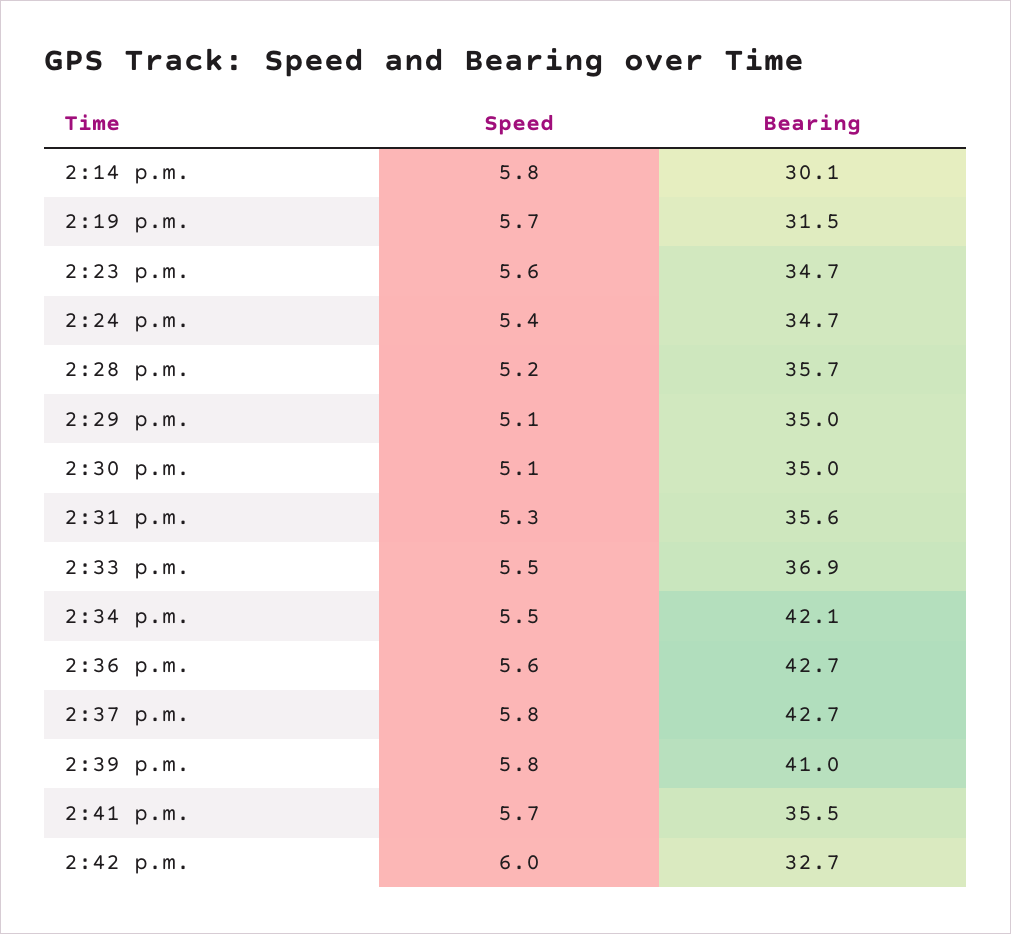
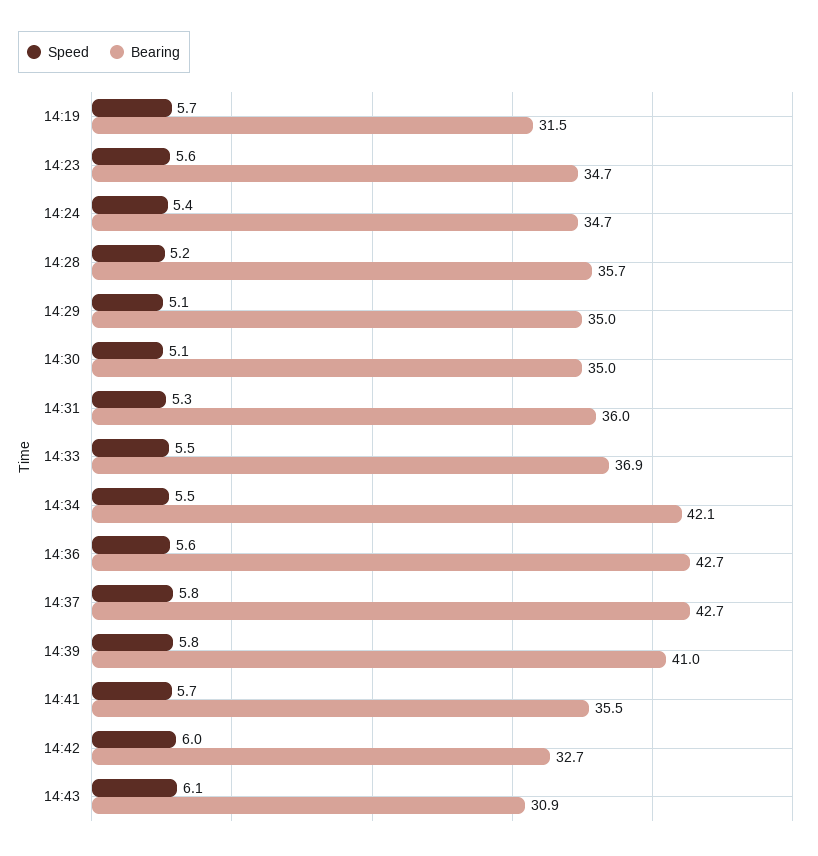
Speed, 2:14 p.m.: 5.8 -> none
Bearing, 2:14 p.m.: 30.1 -> none
Bearing, 2:31 p.m.: 35.6 -> 36
Speed, 14:43: none -> 6.1
Bearing, 14:43: none -> 30.9

